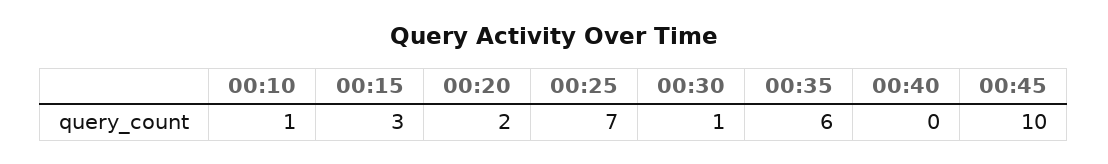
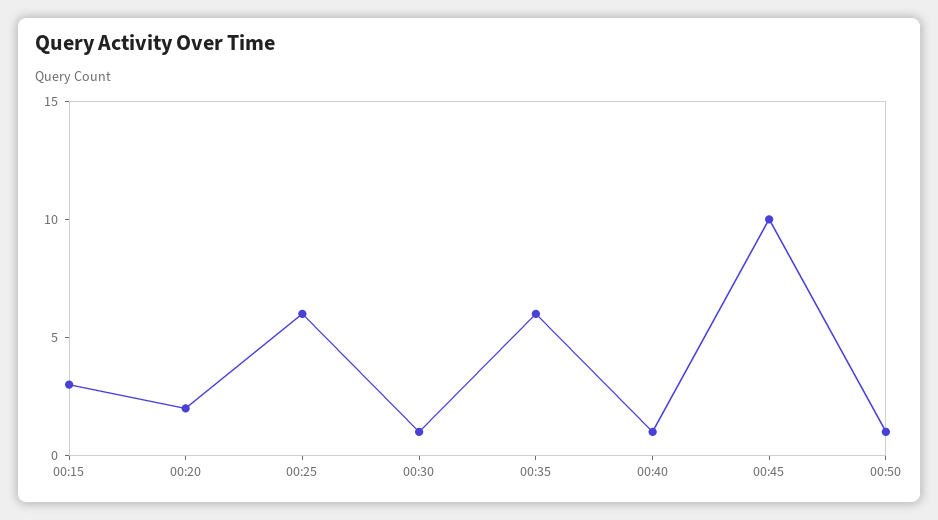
00:10: 1 -> none
00:25: 7 -> 6
00:40: 0 -> 1
00:50: none -> 1

